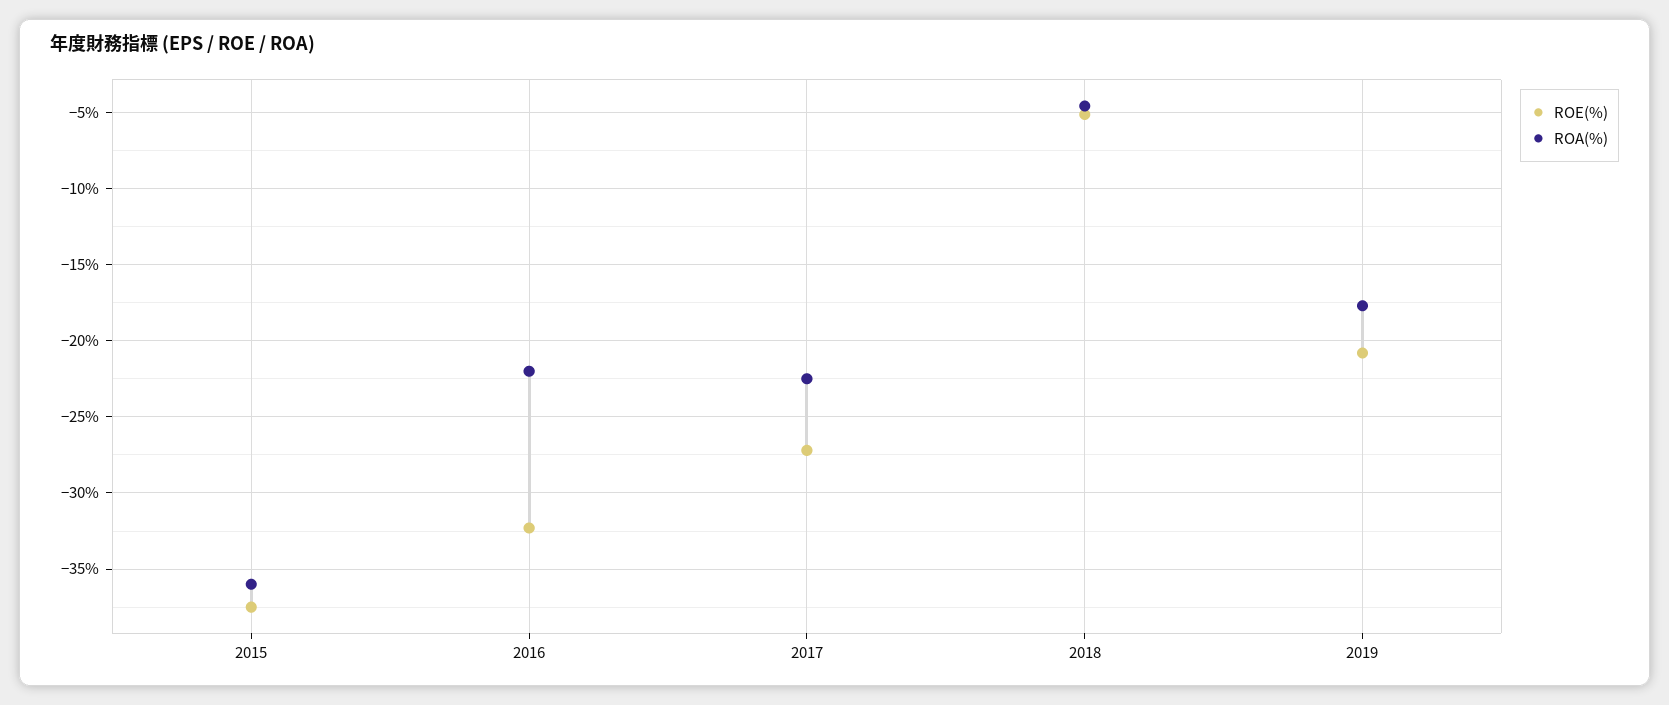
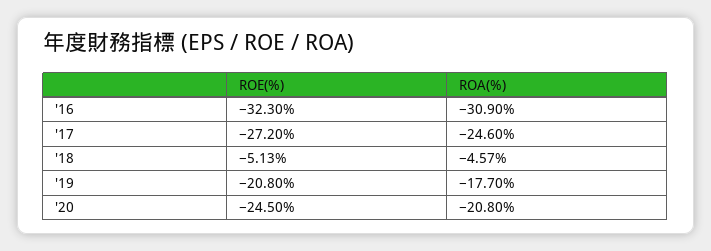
ROE(%), 2015: -37.5 -> none
ROA(%), 2015: -36 -> none
ROA(%), 2016: -22 -> -30.9
ROA(%), 2017: -22.5 -> -24.6
ROE(%), '20: none -> -24.5
ROA(%), '20: none -> -20.8

